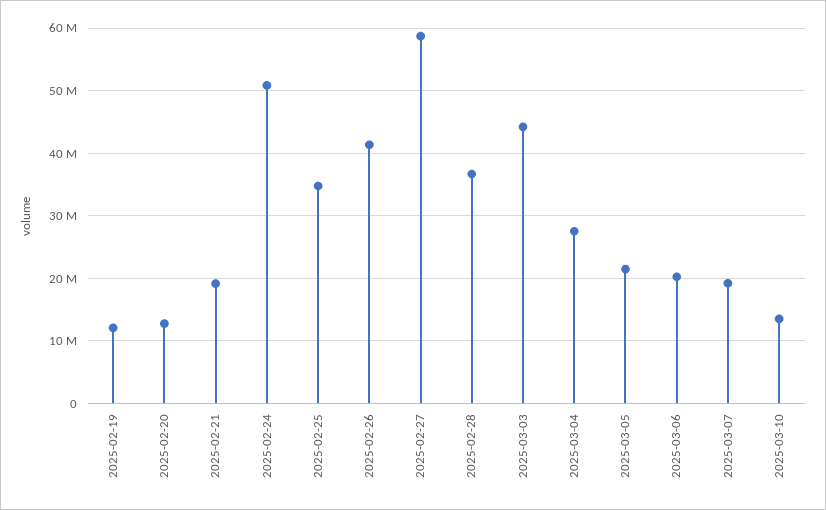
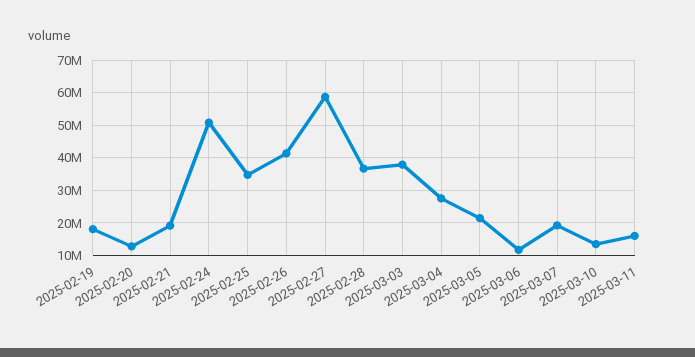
2025-02-19: 12000000 -> 18000000
2025-03-03: 44000000 -> 38000000
2025-03-06: 20000000 -> 12000000
2025-03-11: none -> 16000000

